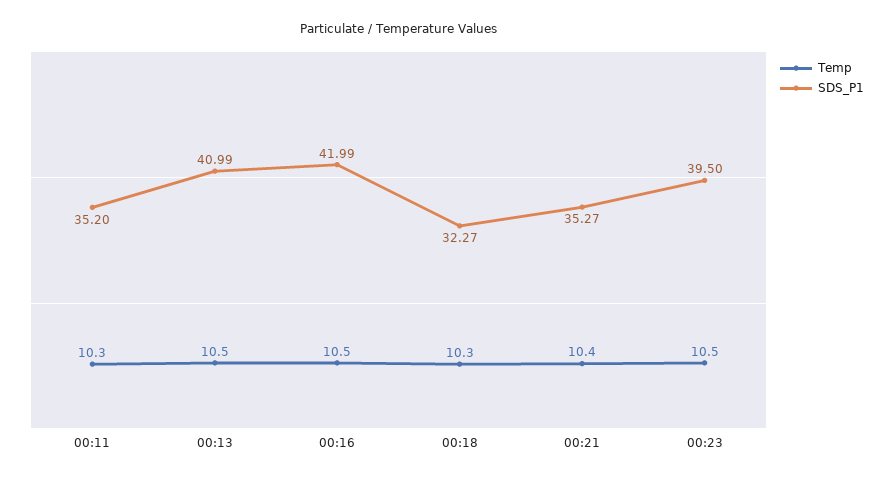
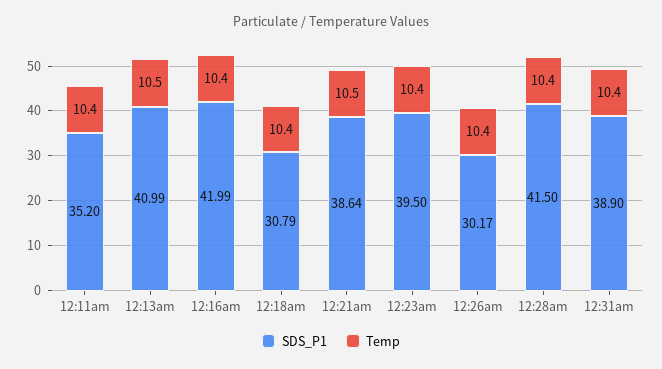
Temp, 00:11: 10.3 -> 10.4
Temp, 00:16: 10.5 -> 10.4
Temp, 00:18: 10.3 -> 10.4
SDS_P1, 00:18: 32.27 -> 30.79
Temp, 00:21: 10.4 -> 10.5
SDS_P1, 00:21: 35.27 -> 38.64
Temp, 00:23: 10.5 -> 10.4
SDS_P1, 12:26am: none -> 30.17
Temp, 12:26am: none -> 10.4
SDS_P1, 12:28am: none -> 41.5
Temp, 12:28am: none -> 10.4
SDS_P1, 12:31am: none -> 38.9
Temp, 12:31am: none -> 10.4

